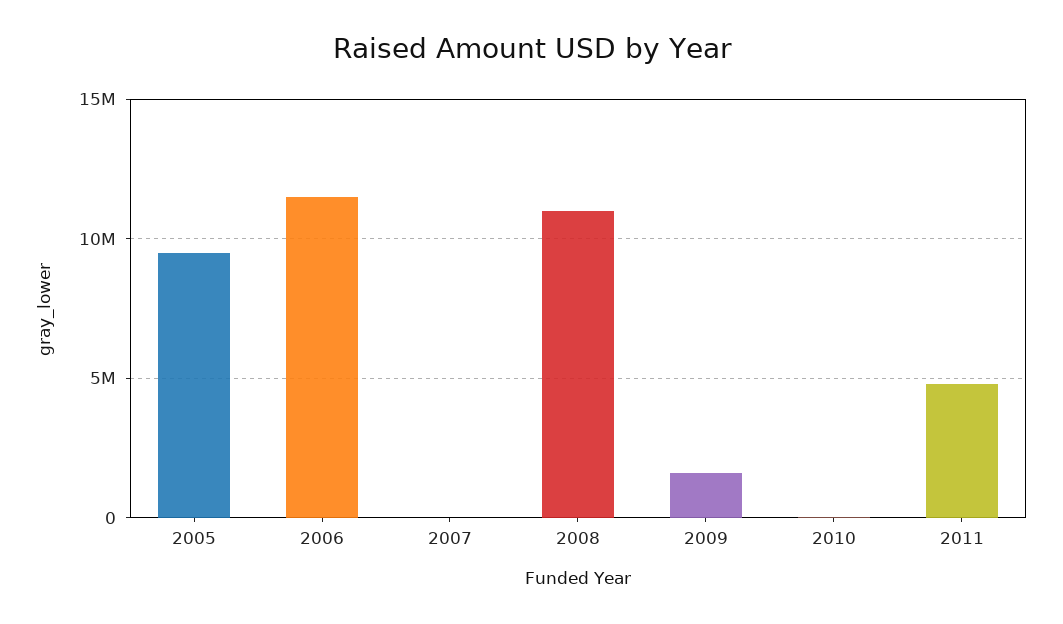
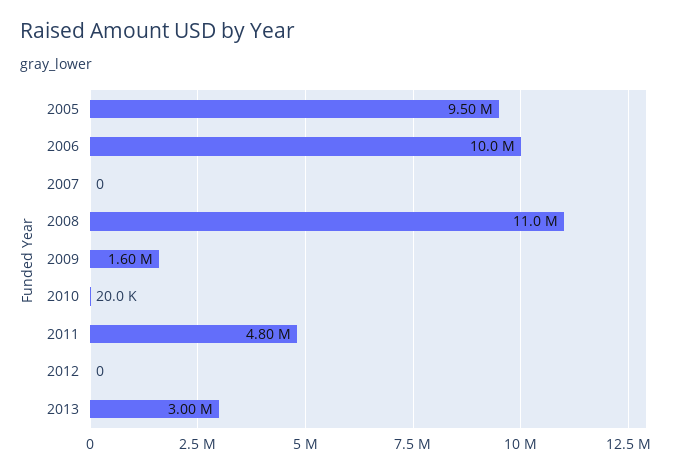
2006: 11500000 -> 10000000
2012: none -> 0
2013: none -> 3000000

